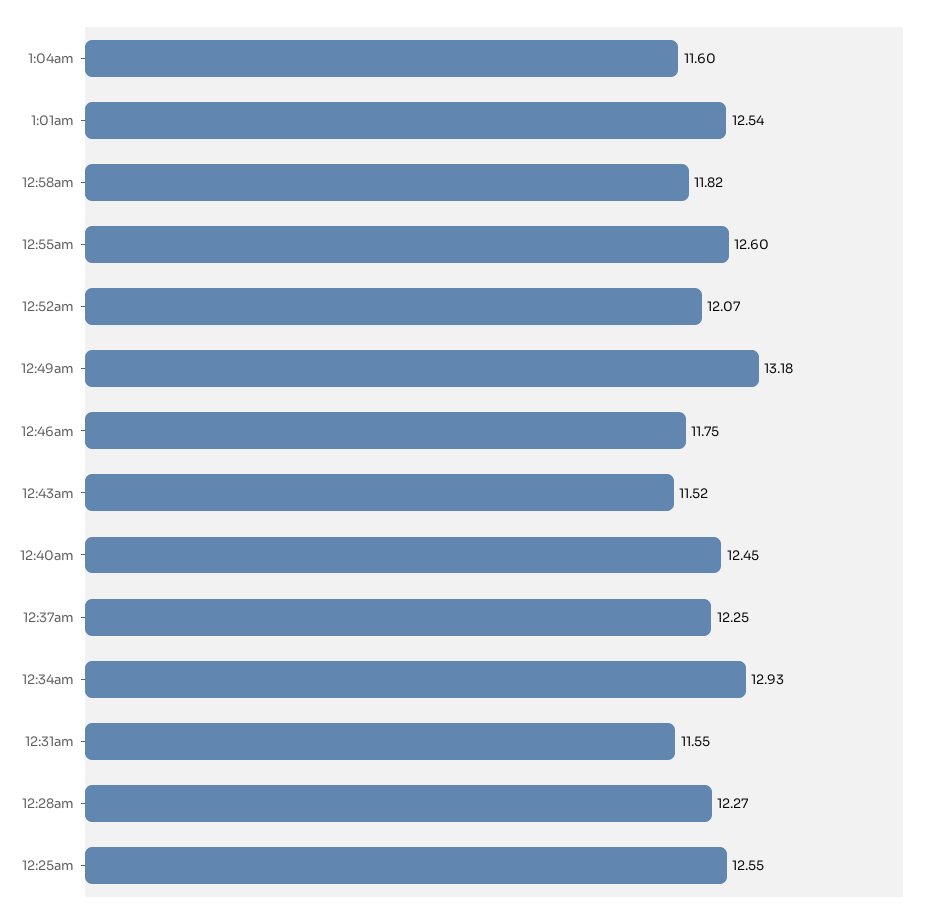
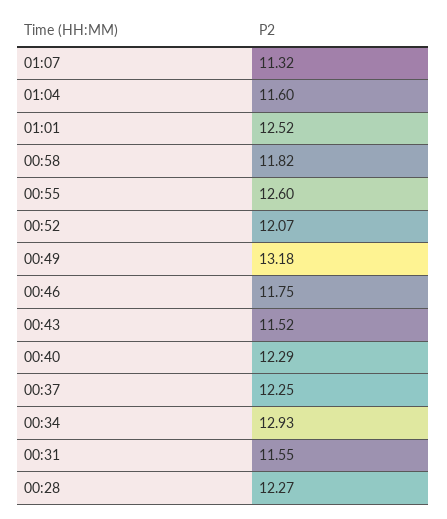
1:01am: 12.54 -> 12.52
12:40am: 12.45 -> 12.29
12:25am: 12.55 -> none
01:07: none -> 11.32

